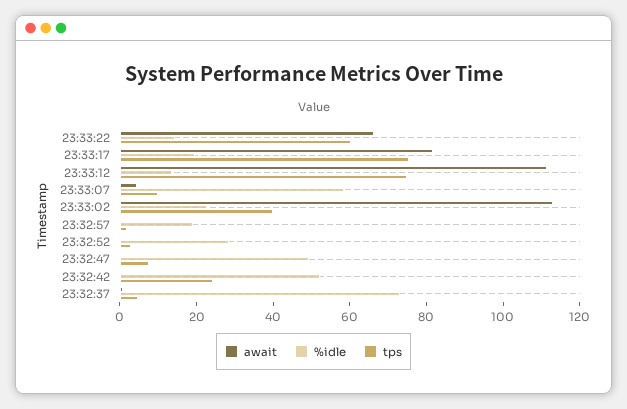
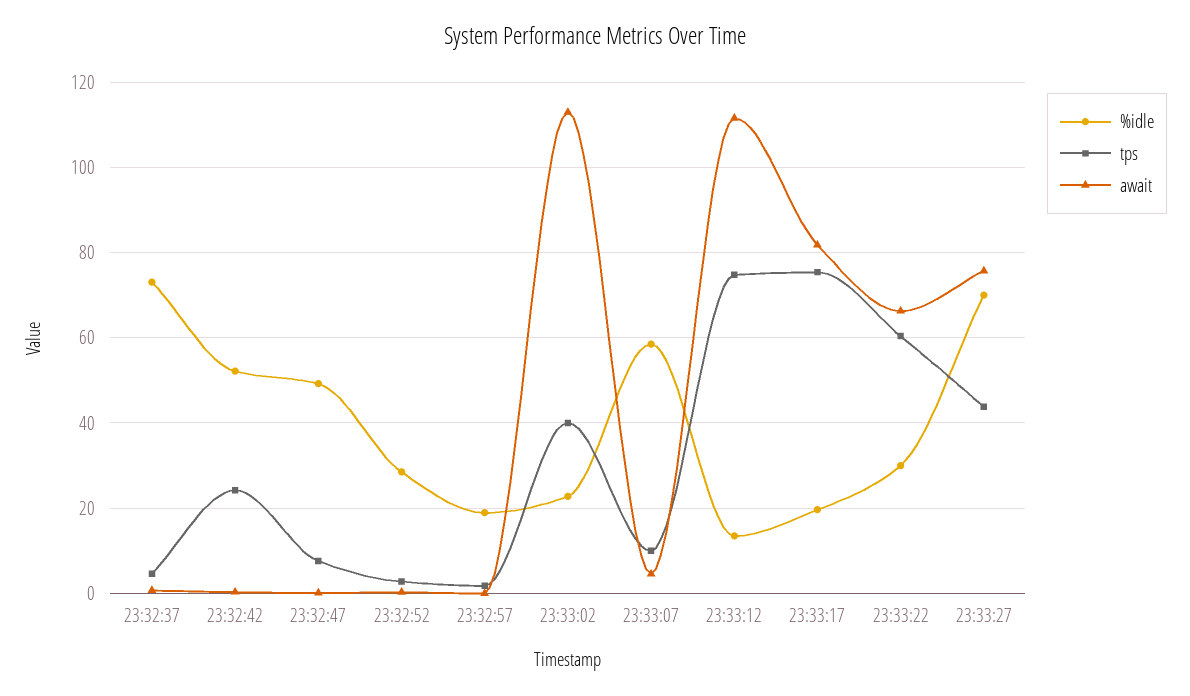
%idle, 23:33:22: 15 -> 30
%idle, 23:33:27: none -> 70
tps, 23:33:27: none -> 44
await, 23:33:27: none -> 76

